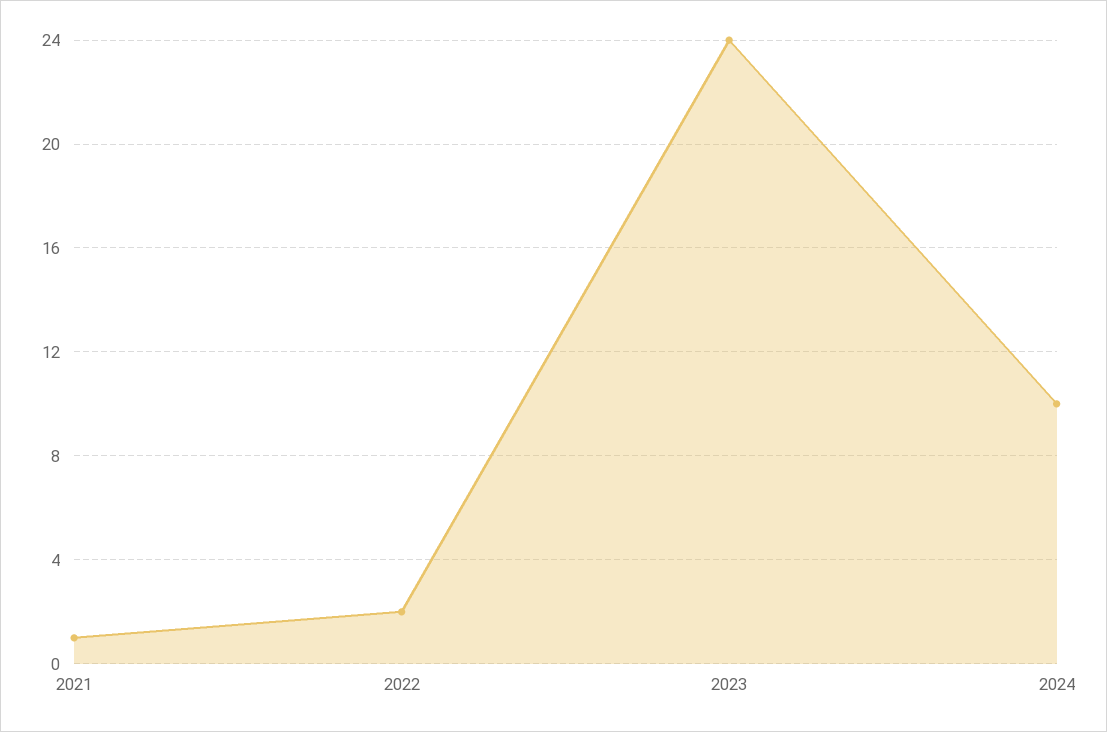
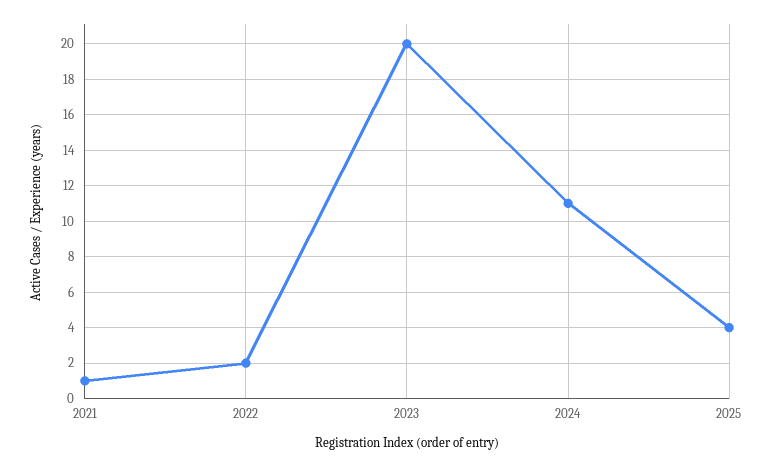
2023: 24 -> 20
2024: 10 -> 11
2025: none -> 4

